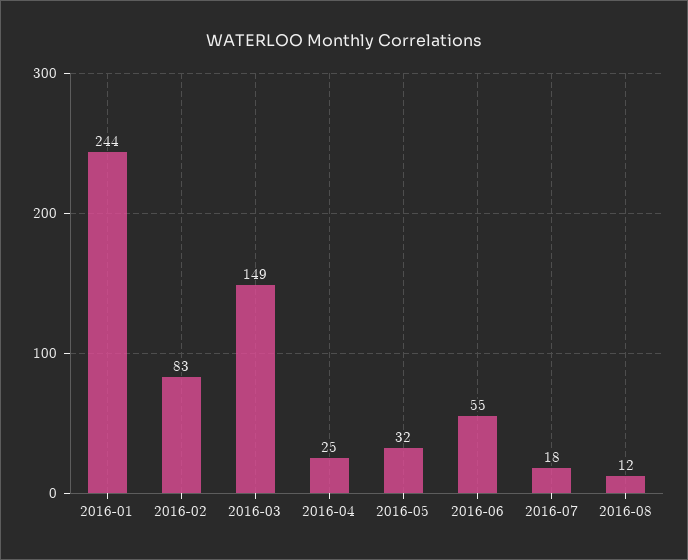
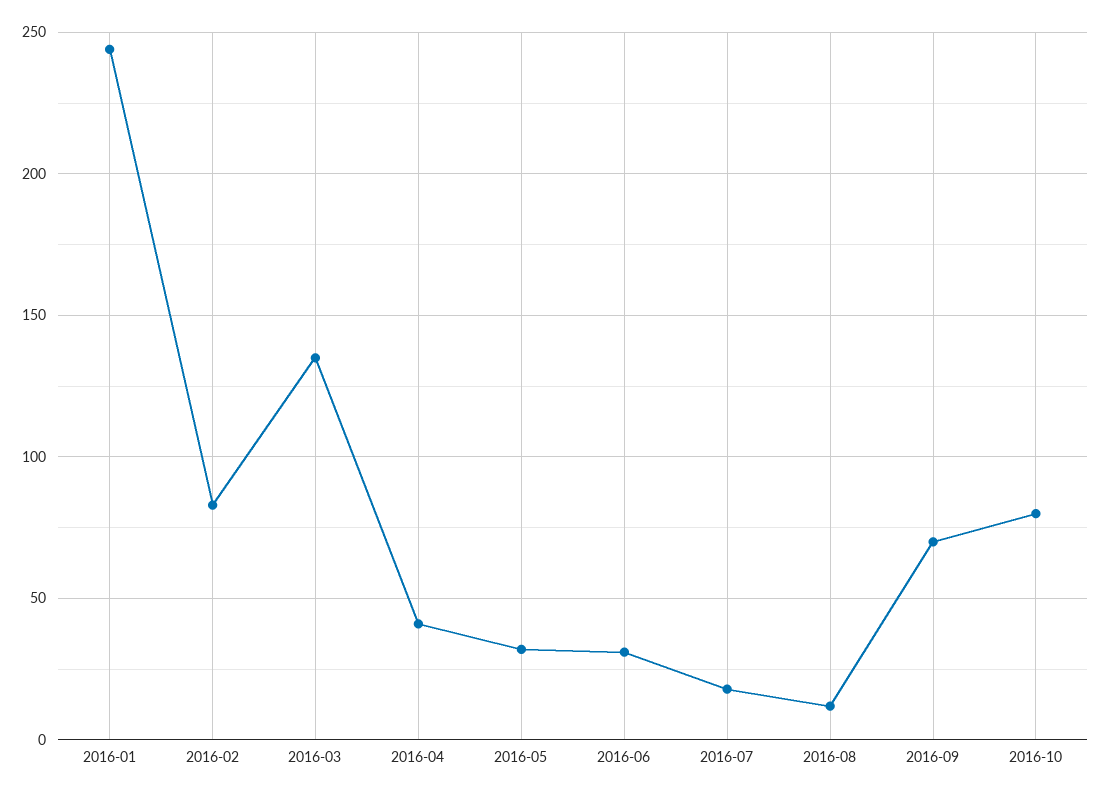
2016-03: 149 -> 135
2016-04: 25 -> 40
2016-06: 55 -> 30
2016-09: none -> 70
2016-10: none -> 80

